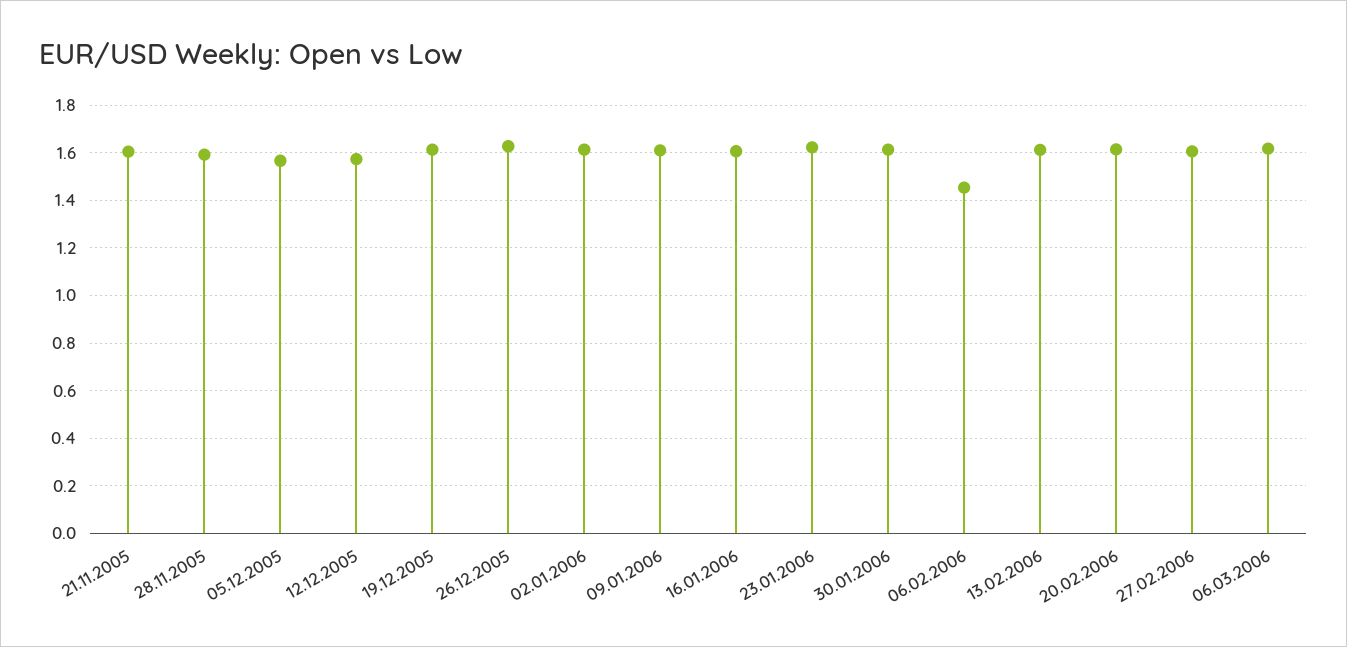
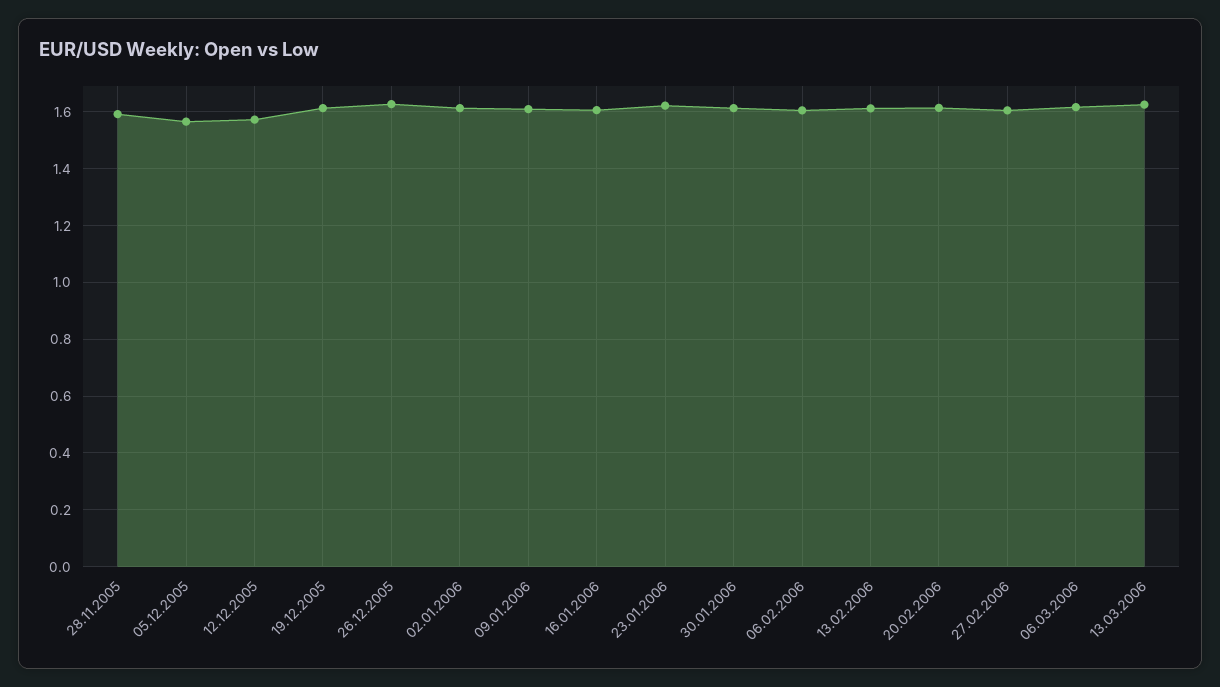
21.11.2005: 1.6 -> none
06.02.2006: 1.45 -> 1.6
13.03.2006: none -> 1.625

